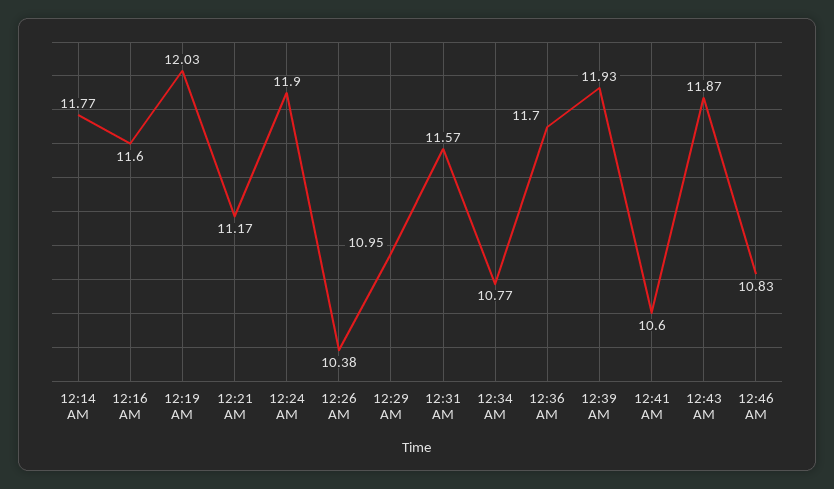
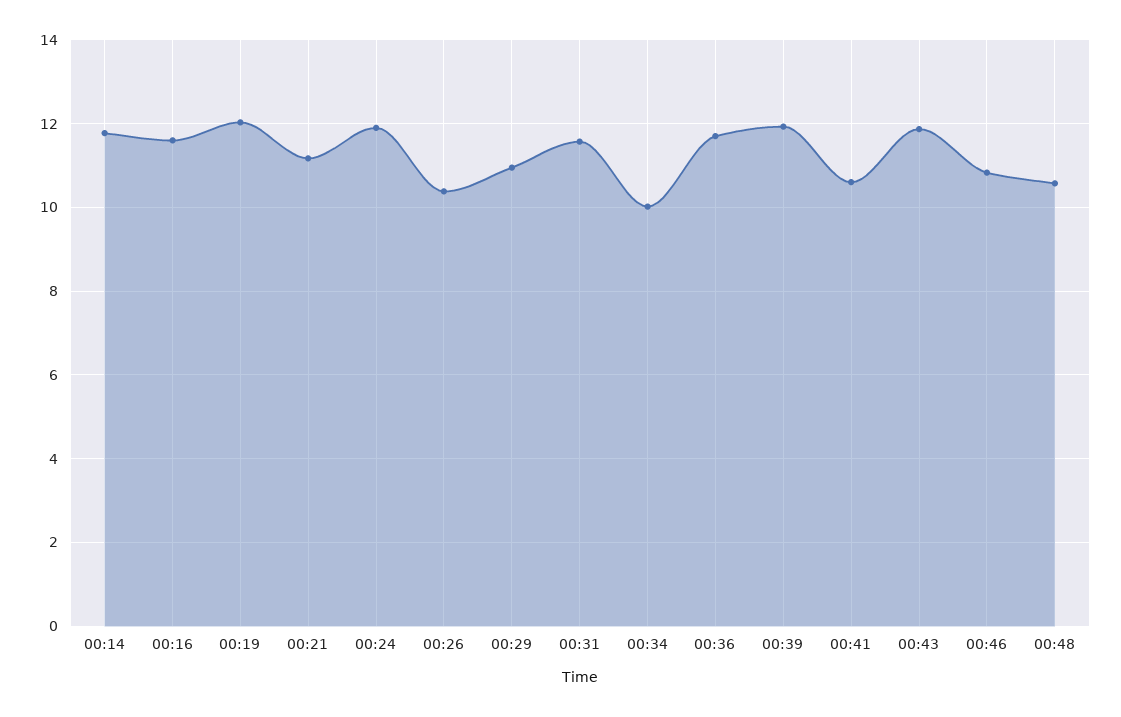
12:34 AM: 10.77 -> 10
00:48: none -> 10.6

